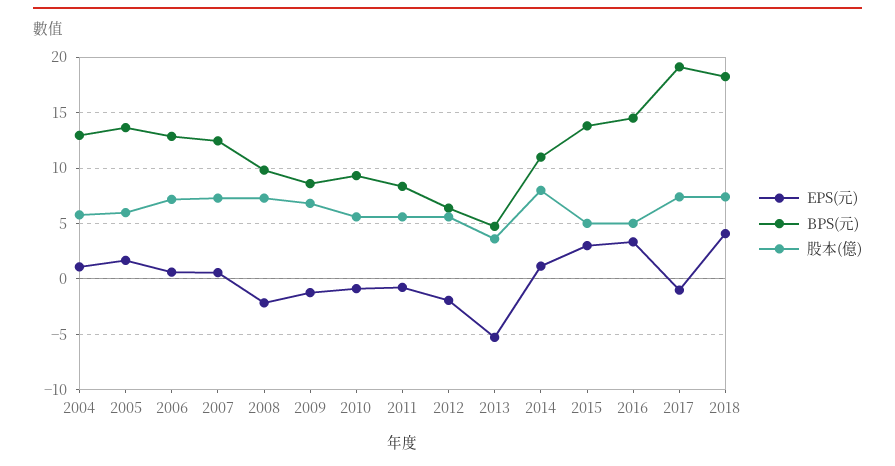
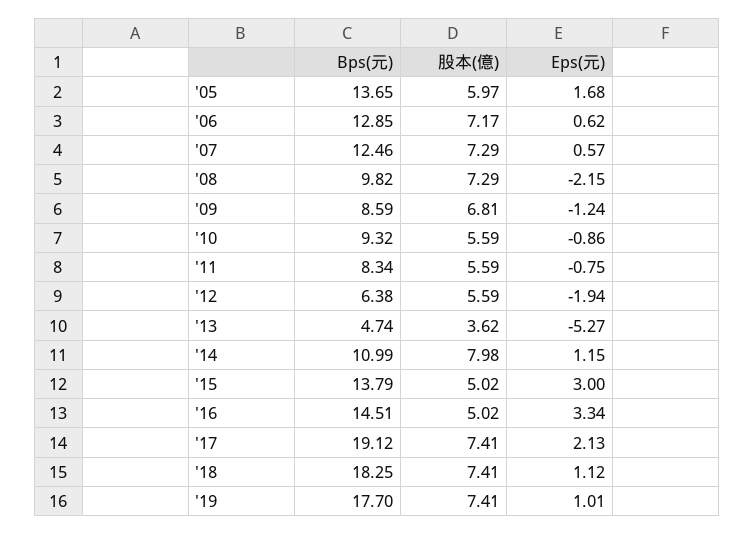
EPS(元), 2004: 1 -> none
BPS(元), 2004: 13 -> none
股本(億), 2004: 6 -> none
EPS(元), 2017: -1 -> 2.13
EPS(元), 2018: 4 -> 1.12
BPS(元), '19: none -> 17.7
股本(億), '19: none -> 7.41
EPS(元), '19: none -> 1.01

